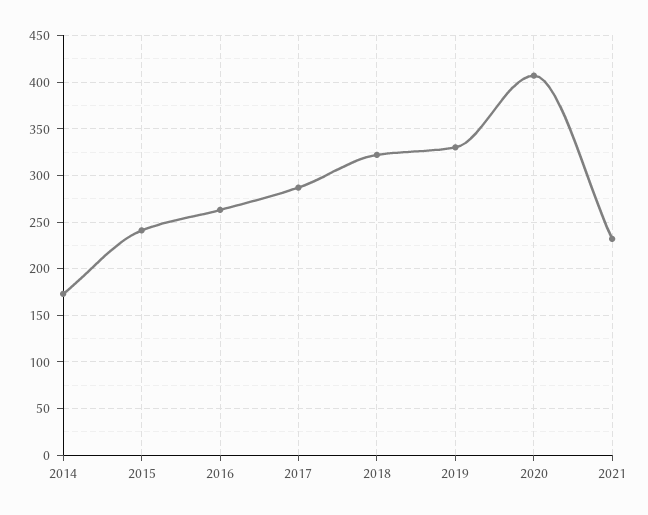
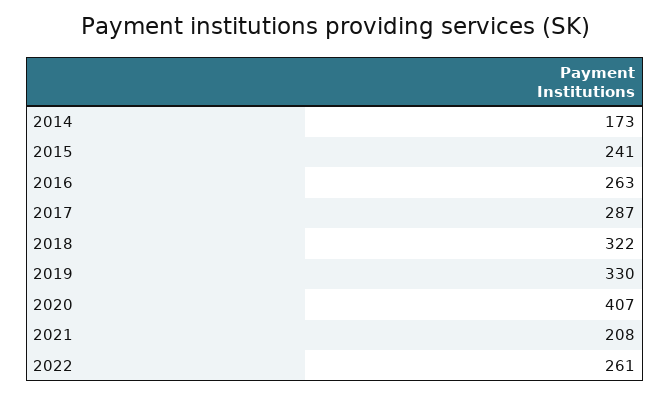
2021: 230 -> 208
2022: none -> 261

